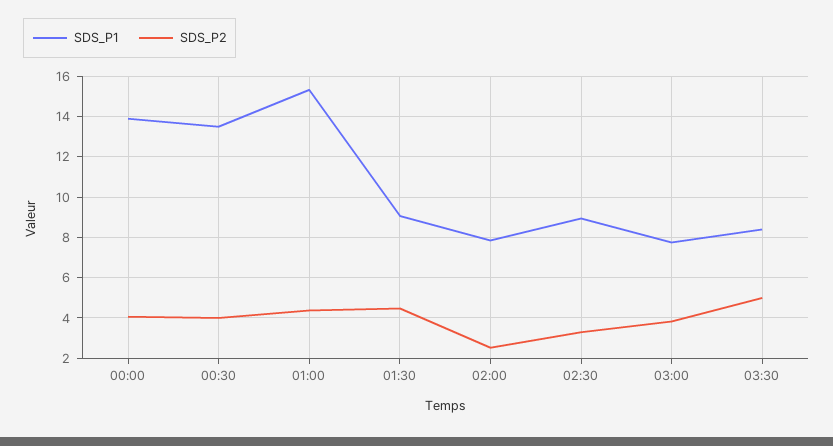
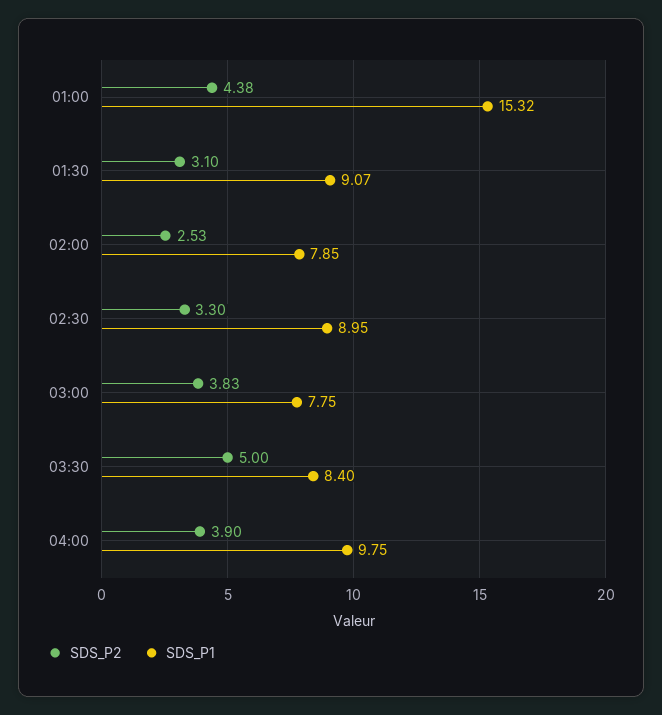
SDS_P1, 00:00: 14 -> none
SDS_P2, 00:00: 4 -> none
SDS_P1, 00:30: 13.5 -> none
SDS_P2, 00:30: 4 -> none
SDS_P2, 01:30: 4.5 -> 3.1
SDS_P2, 04:00: none -> 3.9
SDS_P1, 04:00: none -> 9.75

